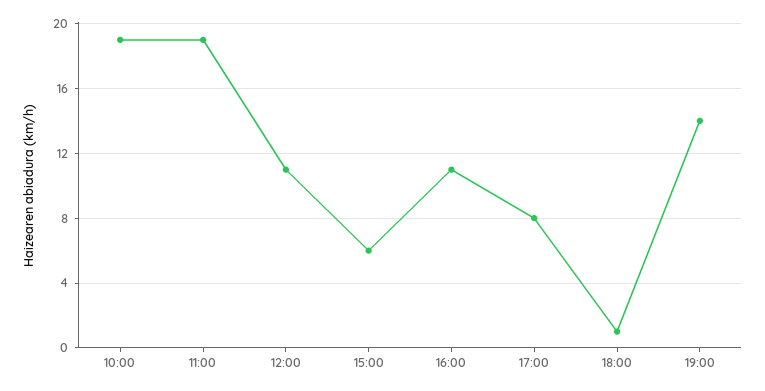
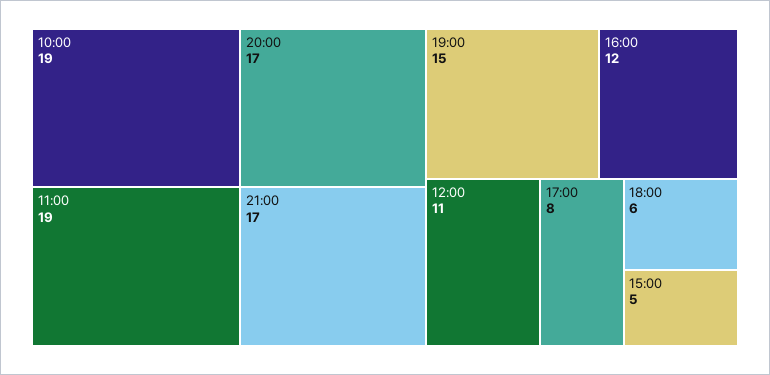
15:00: 6 -> 5
16:00: 11 -> 12
18:00: 1 -> 6
19:00: 14 -> 15
20:00: none -> 17
21:00: none -> 17

